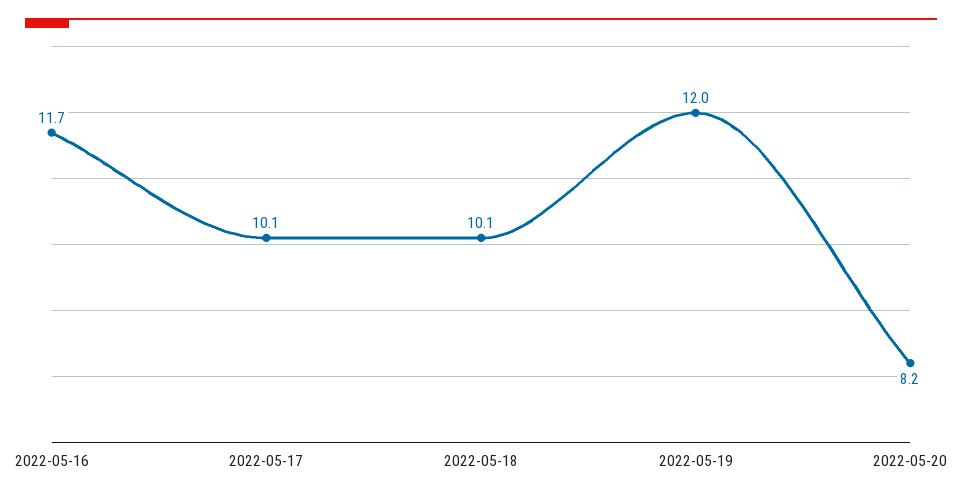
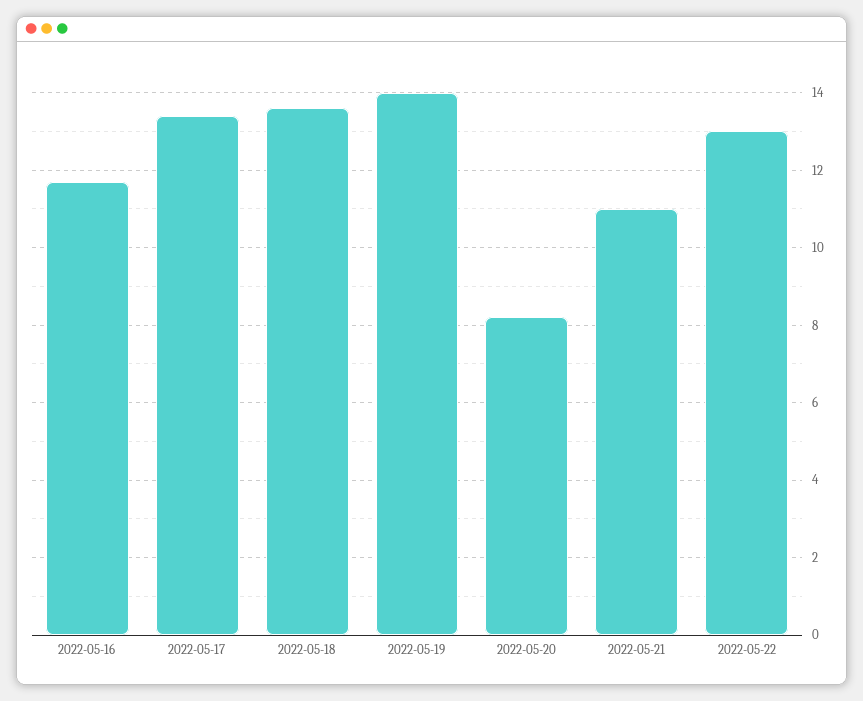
2022-05-17: 10.1 -> 13.5
2022-05-18: 10.1 -> 13.5
2022-05-19: 12 -> 14
2022-05-21: none -> 11
2022-05-22: none -> 13

